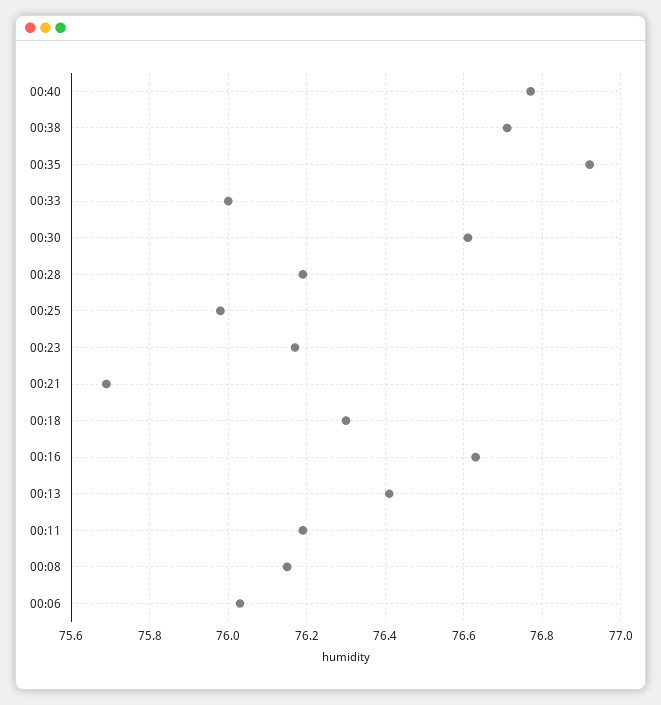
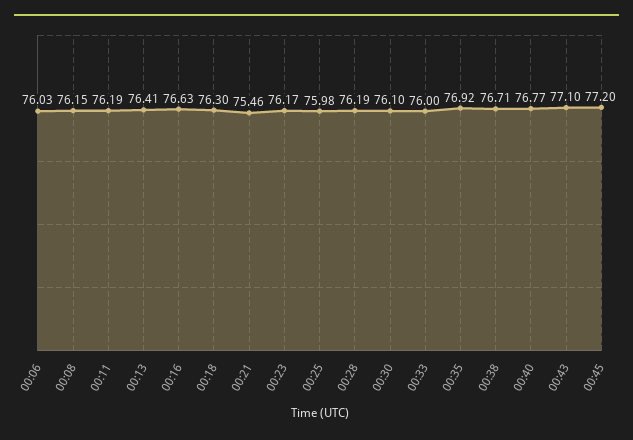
00:30: 76.6 -> 76.1
00:21: 75.7 -> 75.46
00:43: none -> 77.1
00:45: none -> 77.2

